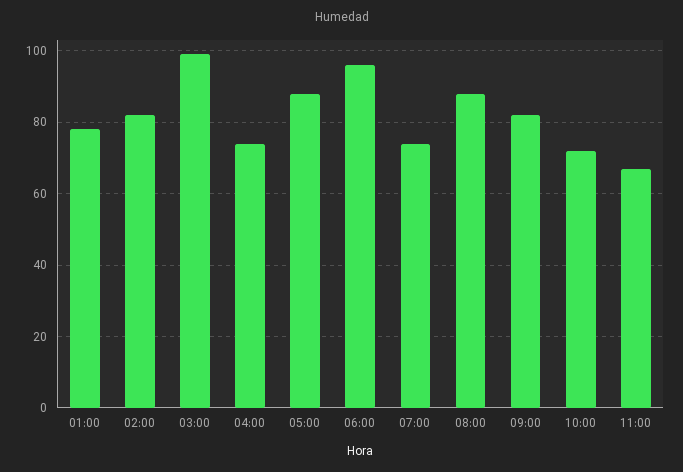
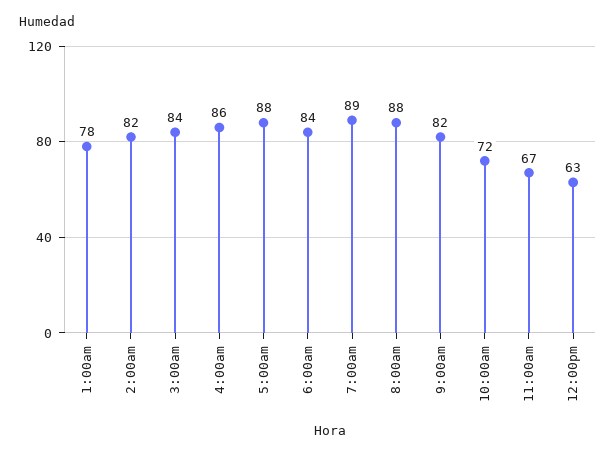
03:00: 100 -> 84
04:00: 75 -> 86
06:00: 95 -> 84
07:00: 75 -> 89
12:00pm: none -> 63

